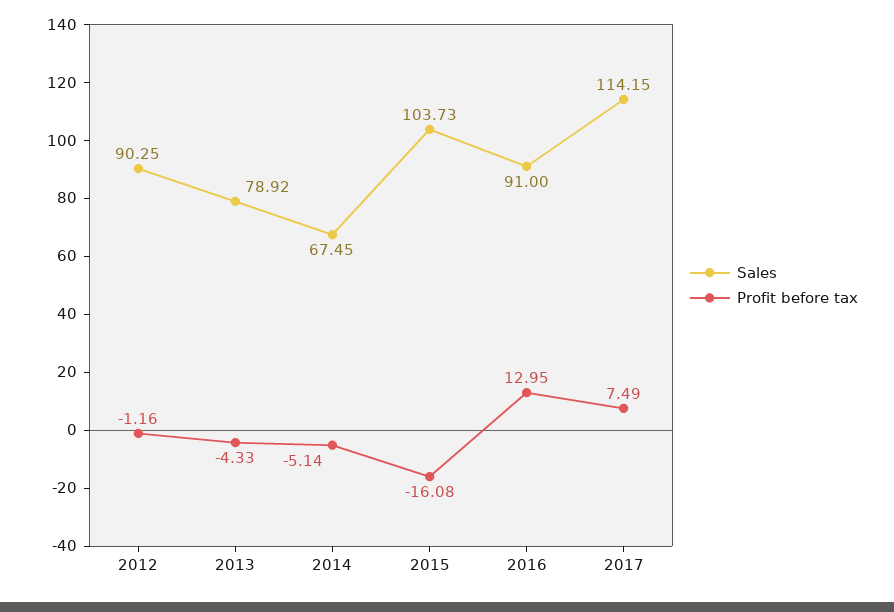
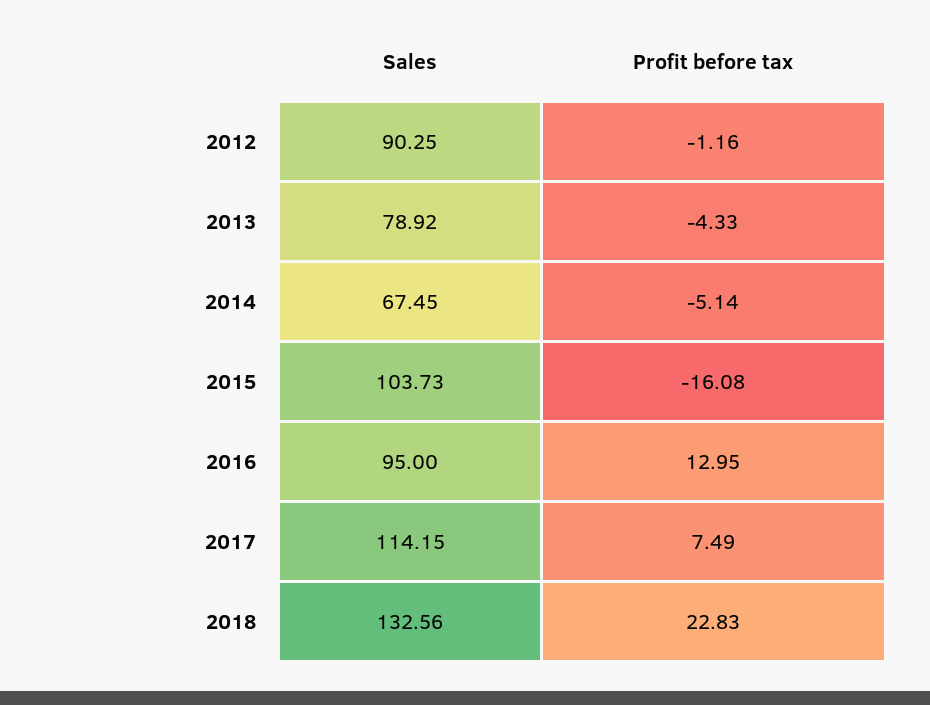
Sales, 2016: 91 -> 95
Sales, 2018: none -> 132.56
Profit before tax, 2018: none -> 22.83

